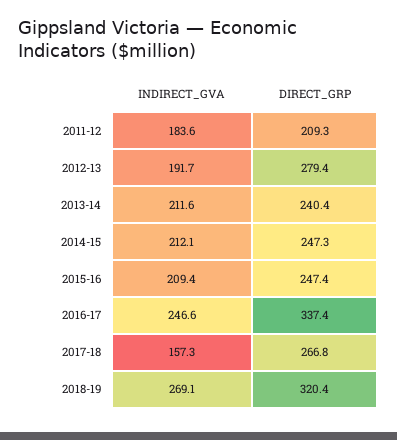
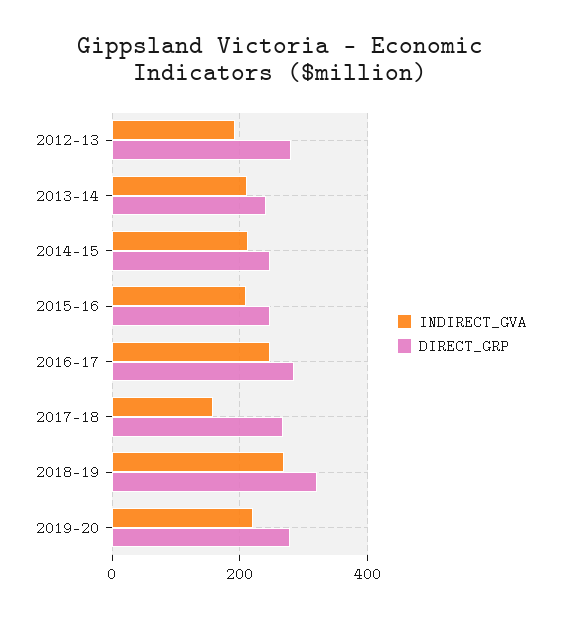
INDIRECT_GVA, 2011-12: 183.6 -> none
DIRECT_GRP, 2011-12: 209.3 -> none
DIRECT_GRP, 2016-17: 337.4 -> 280
INDIRECT_GVA, 2019-20: none -> 220
DIRECT_GRP, 2019-20: none -> 280

